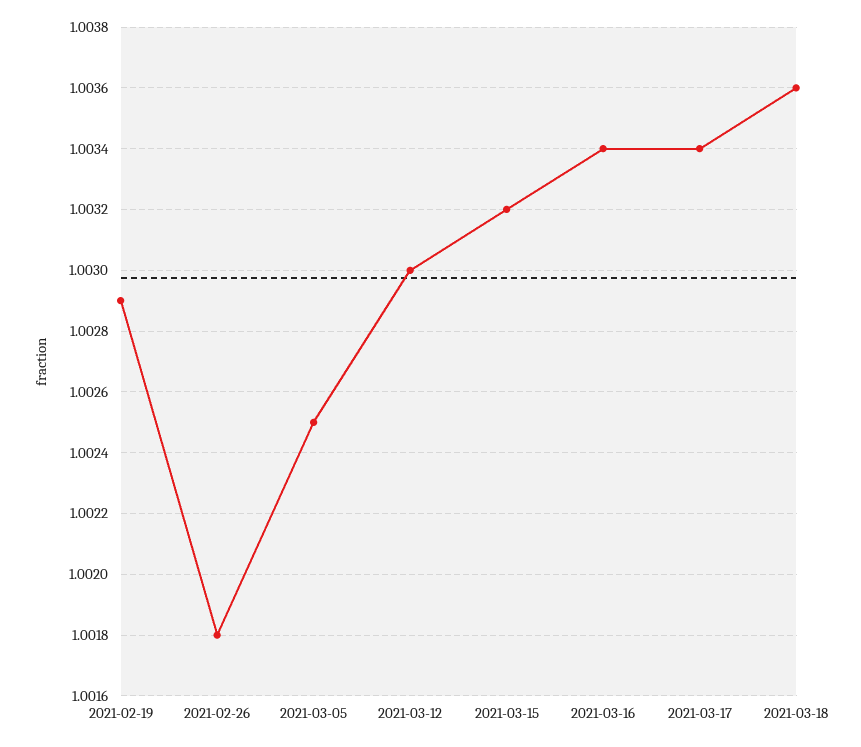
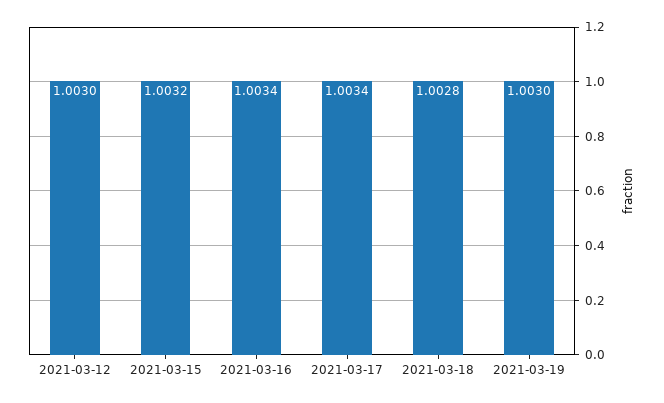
2021-02-19: 1.0029 -> none
2021-02-26: 1.0018 -> none
2021-03-05: 1.0025 -> none
2021-03-18: 1.0036 -> 1.0028
2021-03-19: none -> 1.003

